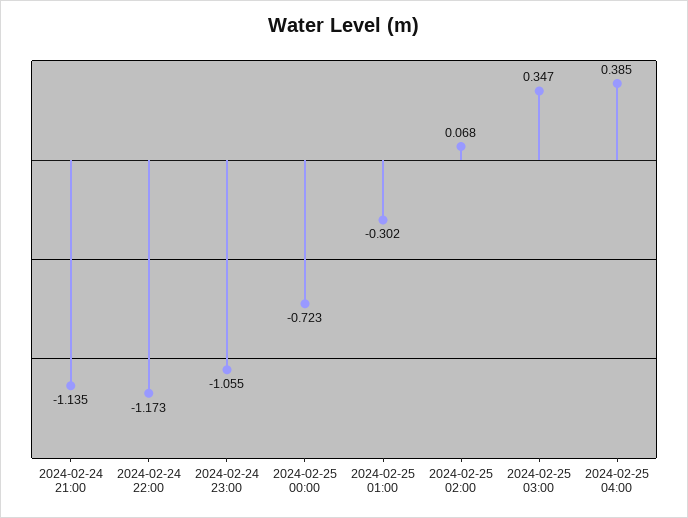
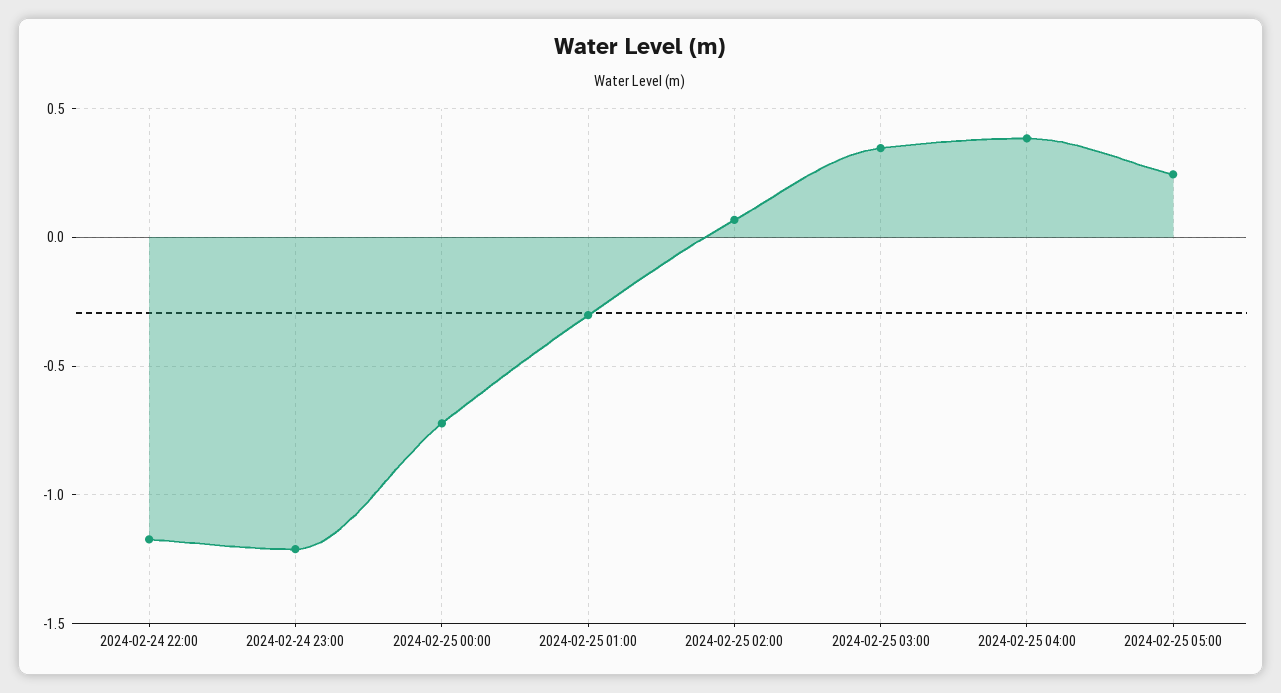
2024-02-24 21:00: -1.135 -> none
2024-02-24 23:00: -1.055 -> -1.2
2024-02-25 05:00: none -> 0.25

